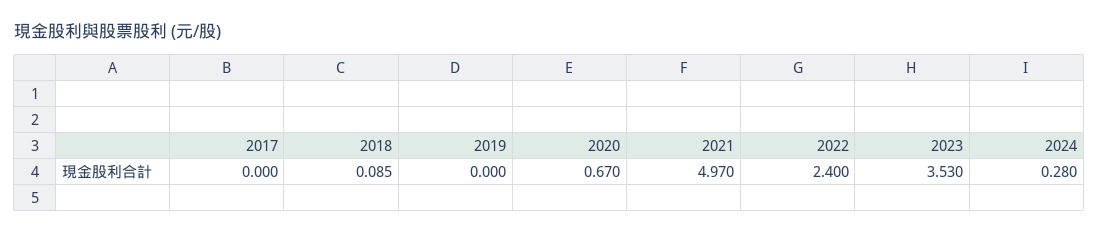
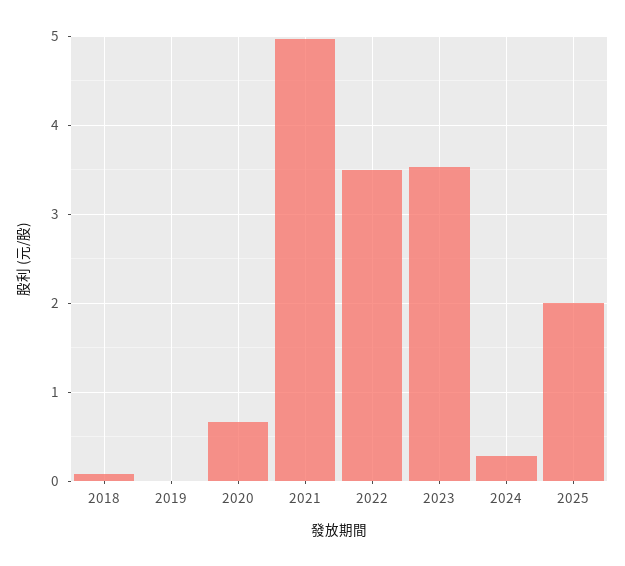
2017: 0 -> none
2022: 2.4 -> 3.5
2025: none -> 2

